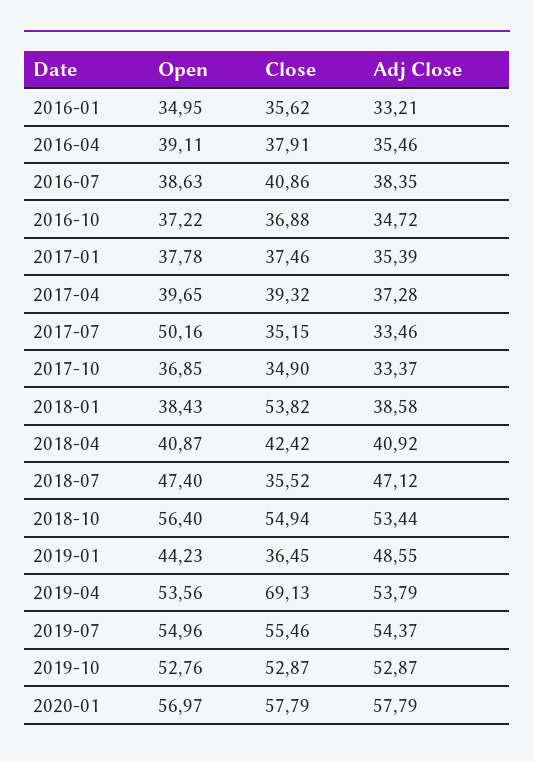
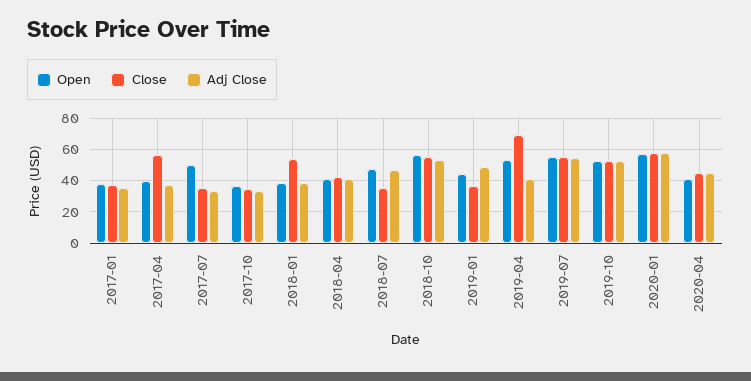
Open, 2016-01: 34.95 -> none
Close, 2016-01: 35.62 -> none
Adj Close, 2016-01: 33.21 -> none
Open, 2016-04: 39.11 -> none
Close, 2016-04: 37.91 -> none
Adj Close, 2016-04: 35.46 -> none
Open, 2016-07: 38.63 -> none
Close, 2016-07: 40.86 -> none
Adj Close, 2016-07: 38.35 -> none
Open, 2016-10: 37.22 -> none
Close, 2016-10: 36.88 -> none
Adj Close, 2016-10: 34.72 -> none
Close, 2017-04: 39.32 -> 55
Adj Close, 2019-04: 53.79 -> 40
Open, 2020-04: none -> 40
Close, 2020-04: none -> 45
Adj Close, 2020-04: none -> 45

